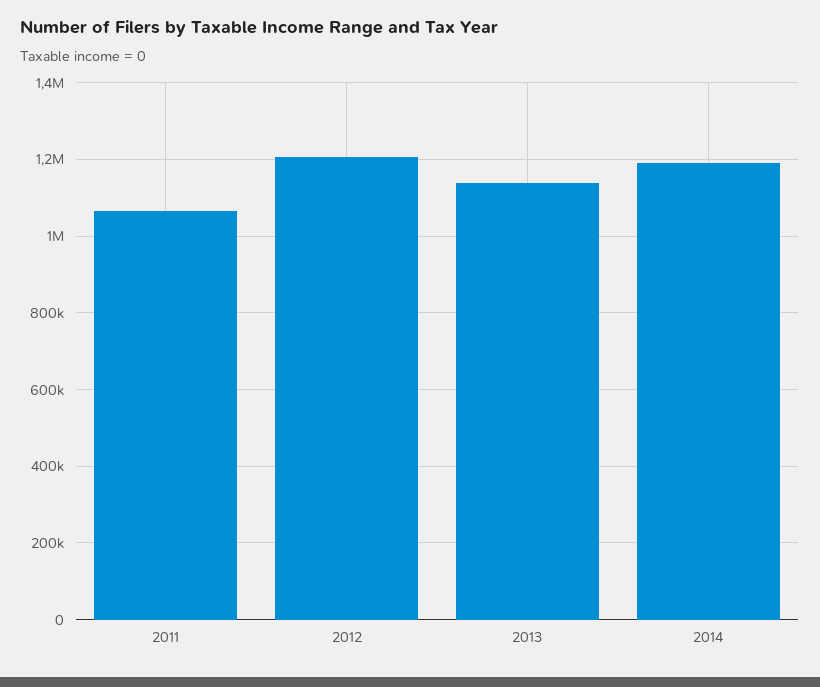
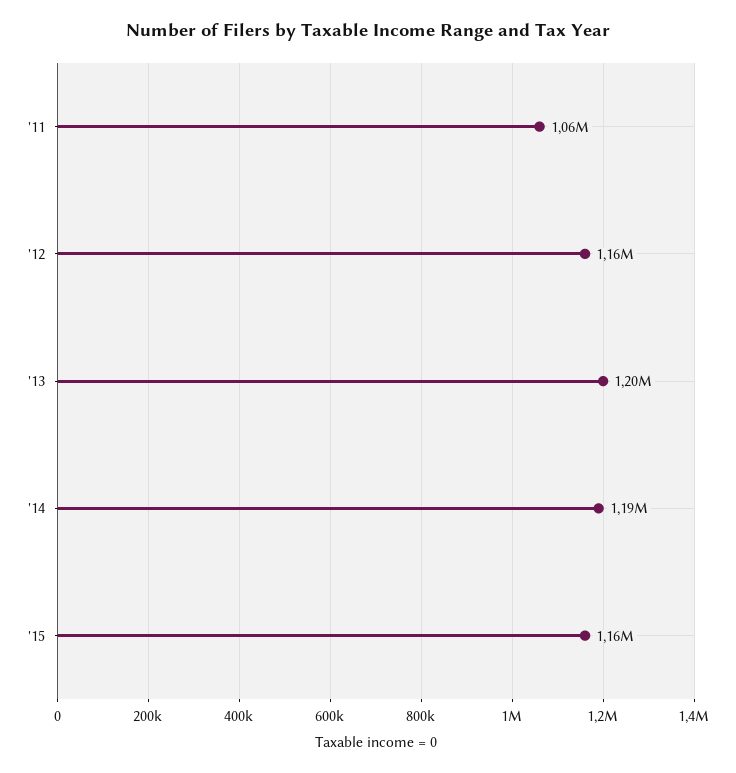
2012: 1200000 -> 1160000
2013: 1140000 -> 1200000
'15: none -> 1160000

